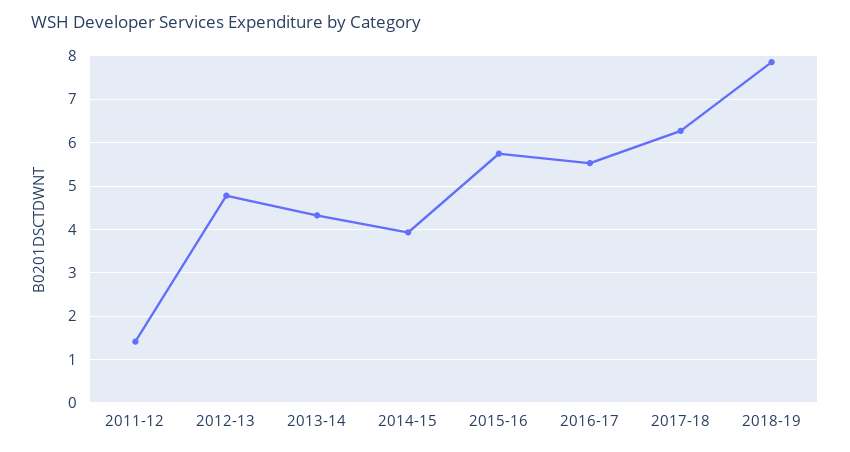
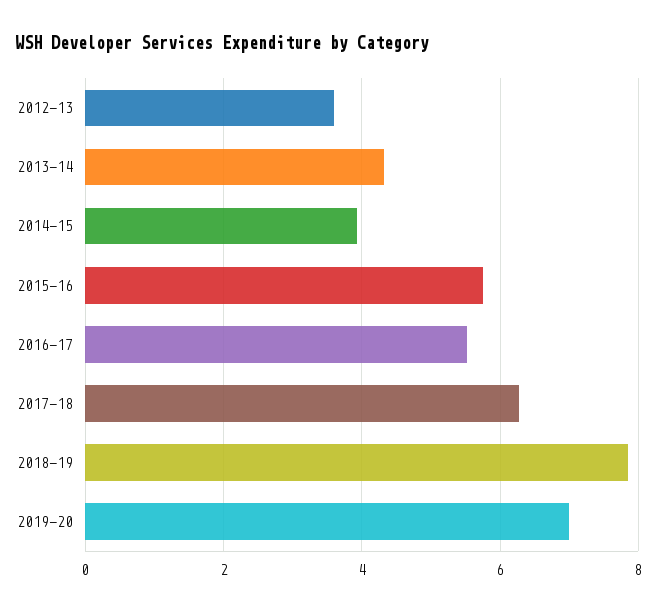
2011-12: 1.4 -> none
2012-13: 4.8 -> 3.6
2019-20: none -> 7

